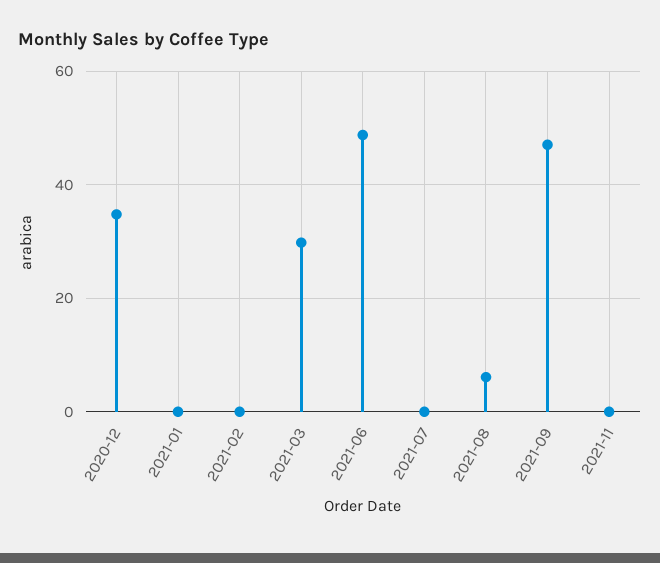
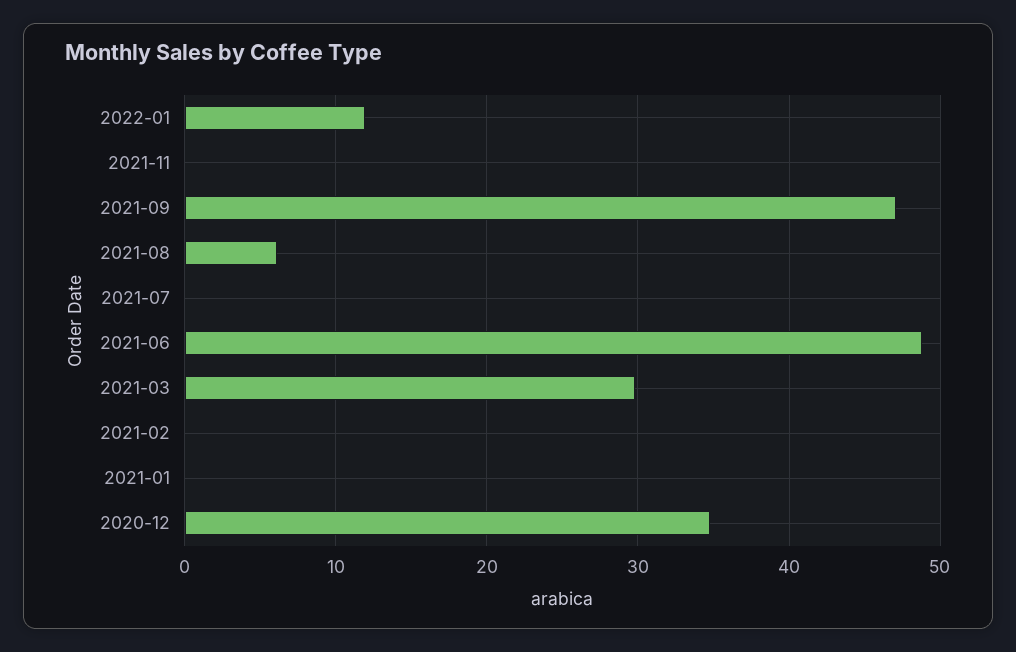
2022-01: none -> 12

